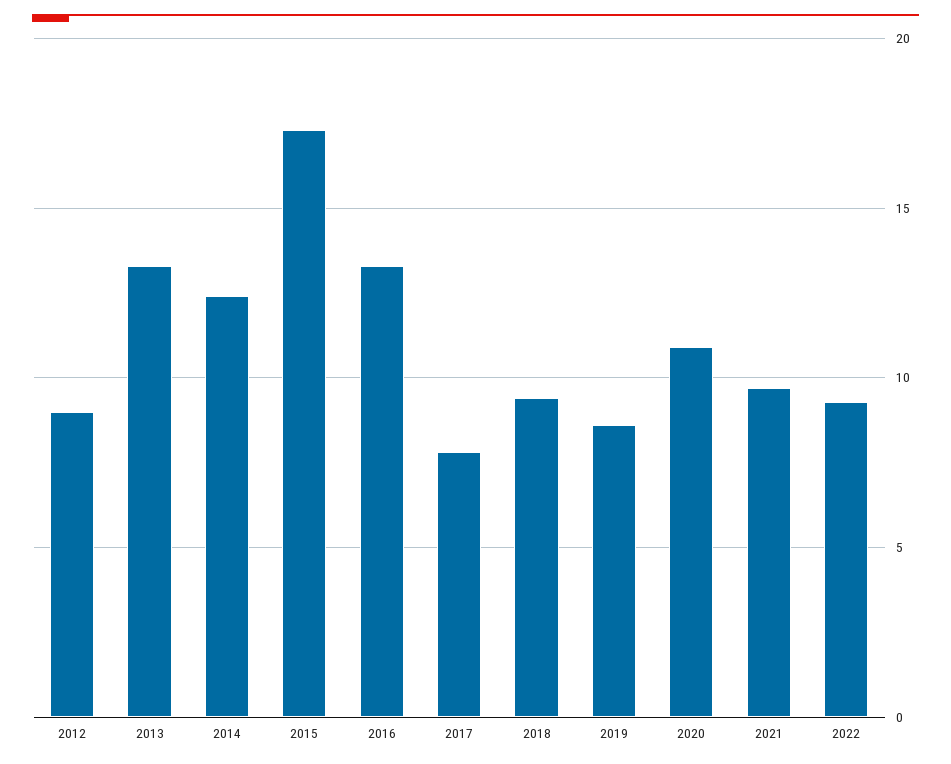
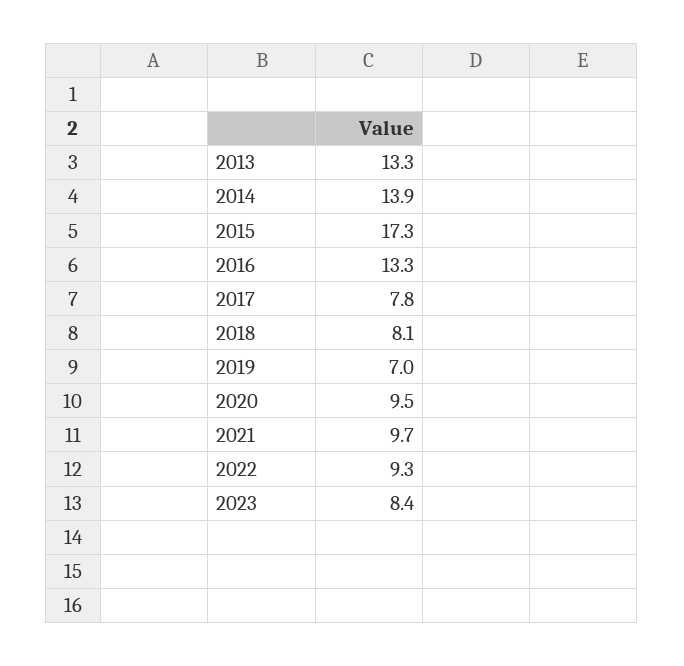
2012: 9 -> none
2014: 12.5 -> 13.9
2018: 9.5 -> 8.1
2019: 8.5 -> 7
2020: 11 -> 9.5
2023: none -> 8.4

